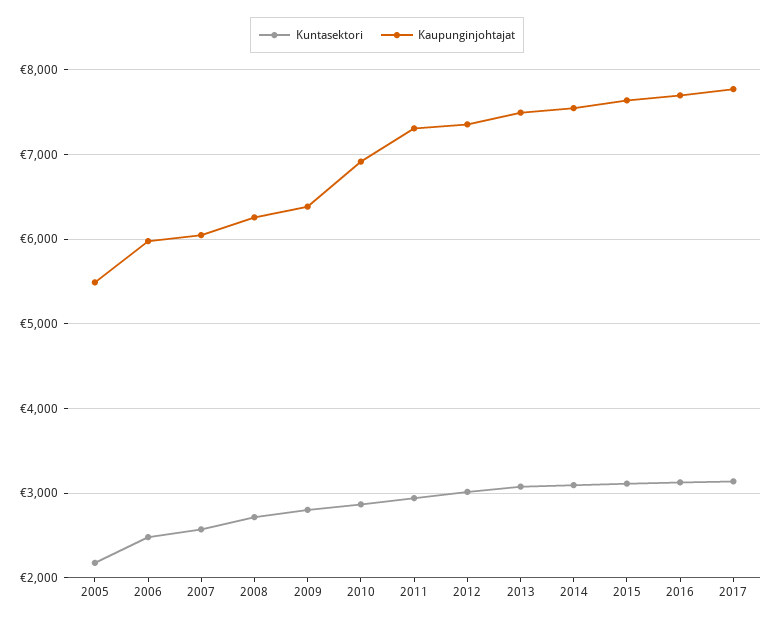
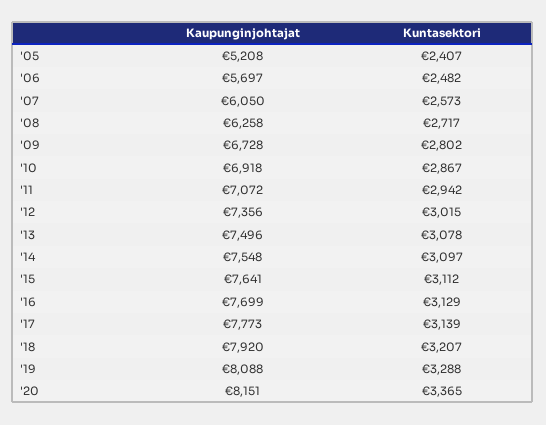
Kuntasektori, 2005: 2200 -> 2407
Kaupunginjohtajat, 2005: 5500 -> 5208
Kaupunginjohtajat, 2006: 6000 -> 5697
Kaupunginjohtajat, 2009: 6400 -> 6728
Kaupunginjohtajat, 2011: 7300 -> 7072
Kaupunginjohtajat, '18: none -> 7920
Kuntasektori, '18: none -> 3207
Kaupunginjohtajat, '19: none -> 8088
Kuntasektori, '19: none -> 3288
Kaupunginjohtajat, '20: none -> 8151
Kuntasektori, '20: none -> 3365

